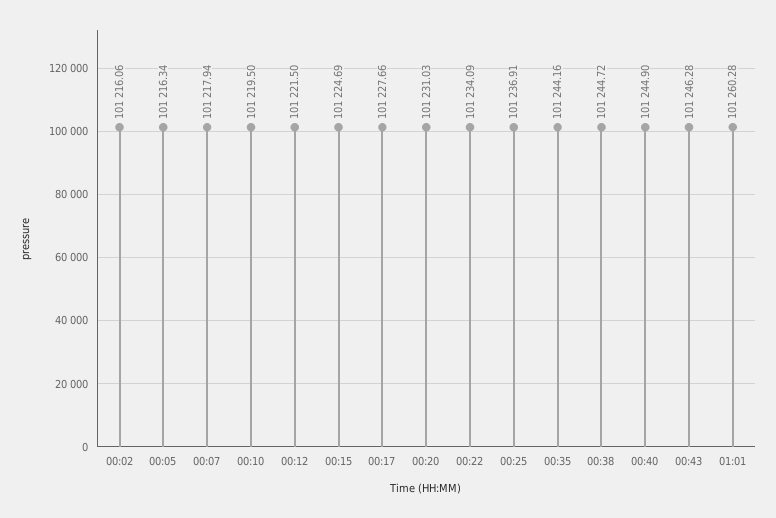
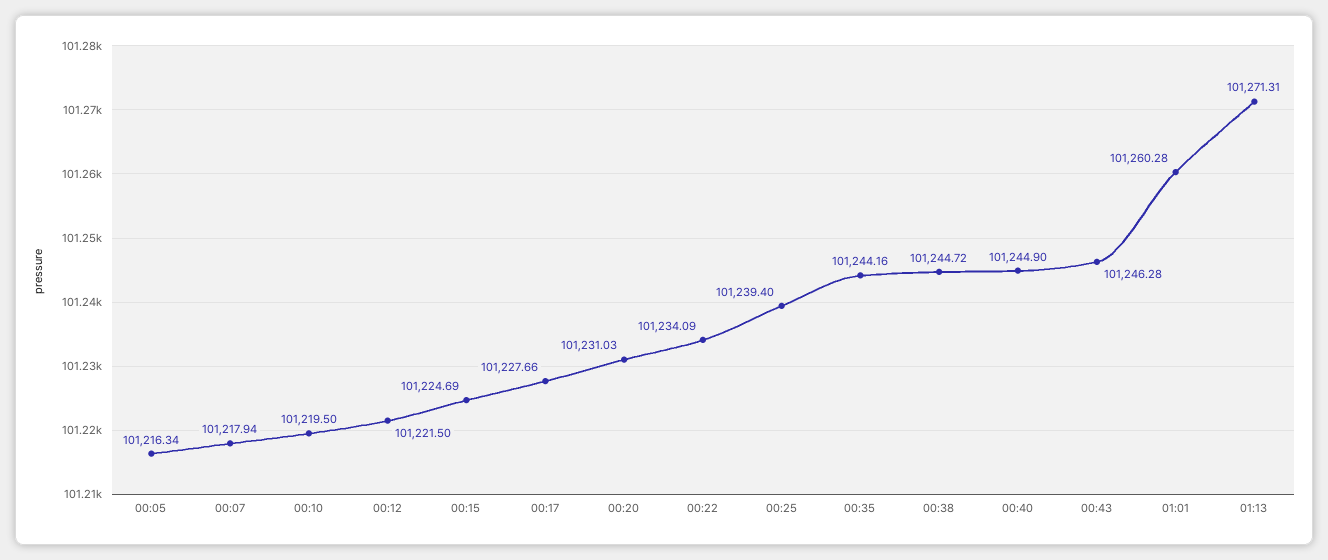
00:02: 101216.06 -> none
00:25: 101236.91 -> 101239.4
01:13: none -> 101271.31

